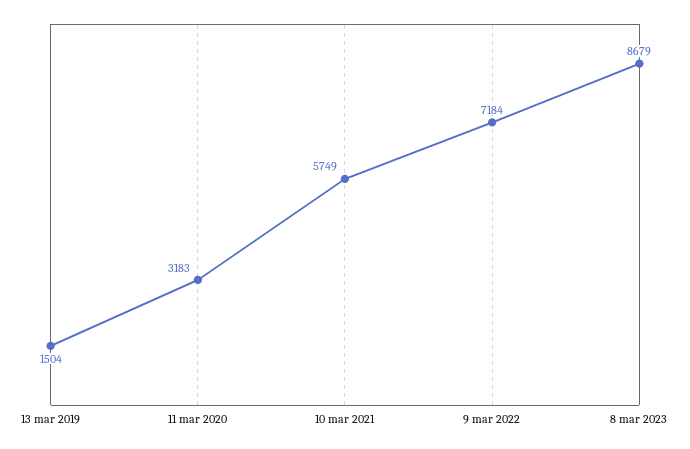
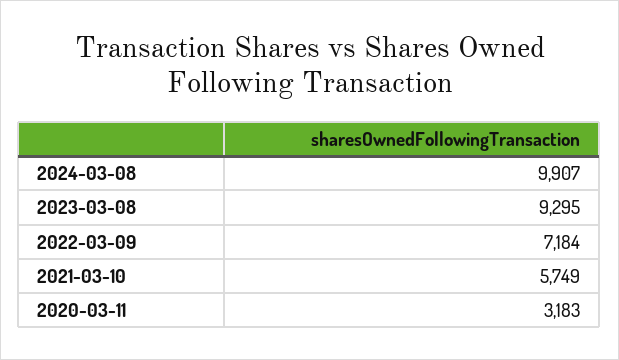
13 mar 2019: 1504 -> none
8 mar 2023: 8679 -> 9295
2024-03-08: none -> 9907

